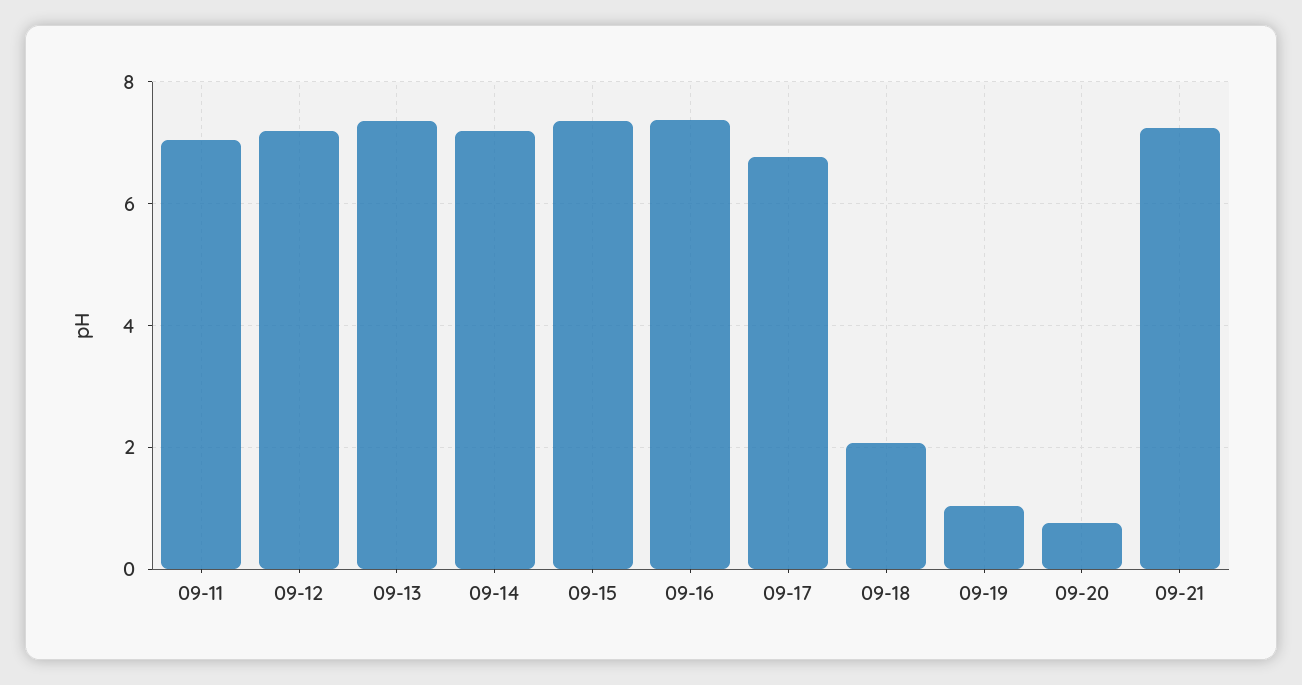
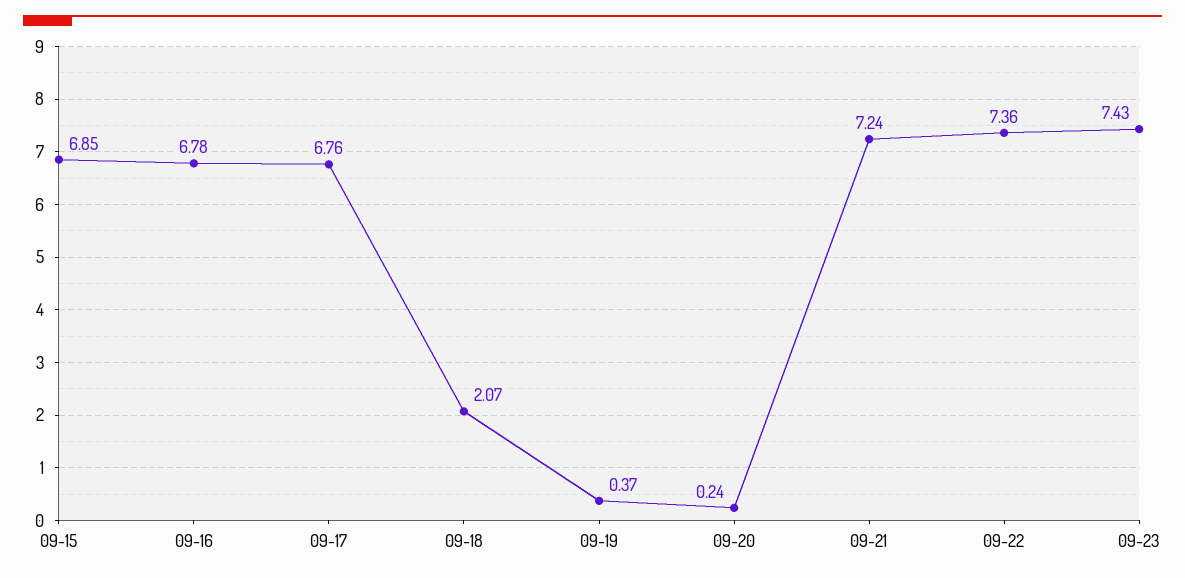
09-11: 7 -> none
09-12: 7.2 -> none
09-13: 7.4 -> none
09-14: 7.2 -> none
09-15: 7.4 -> 6.85
09-16: 7.4 -> 6.78
09-19: 1 -> 0.37
09-20: 0.8 -> 0.24
09-22: none -> 7.36
09-23: none -> 7.43

